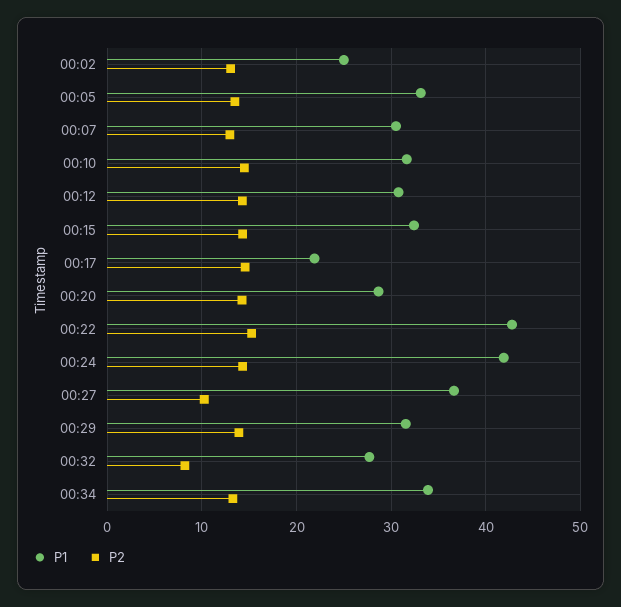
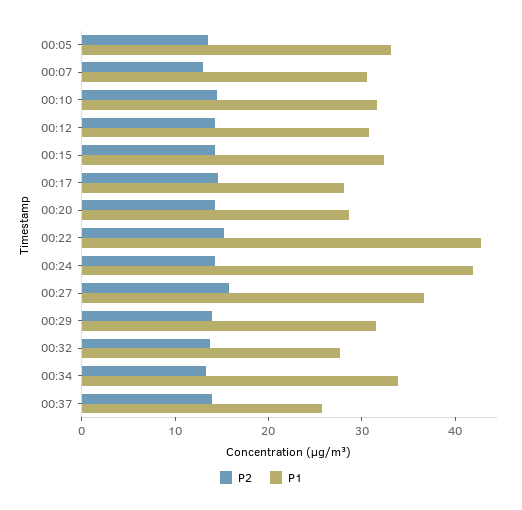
P1, 00:02: 25 -> none
P2, 00:02: 13 -> none
P1, 00:17: 22 -> 28
P2, 00:27: 10 -> 16
P2, 00:32: 8 -> 14
P2, 00:37: none -> 14
P1, 00:37: none -> 26

